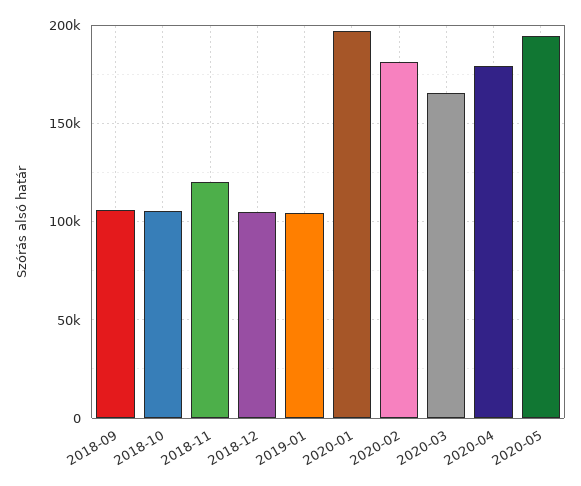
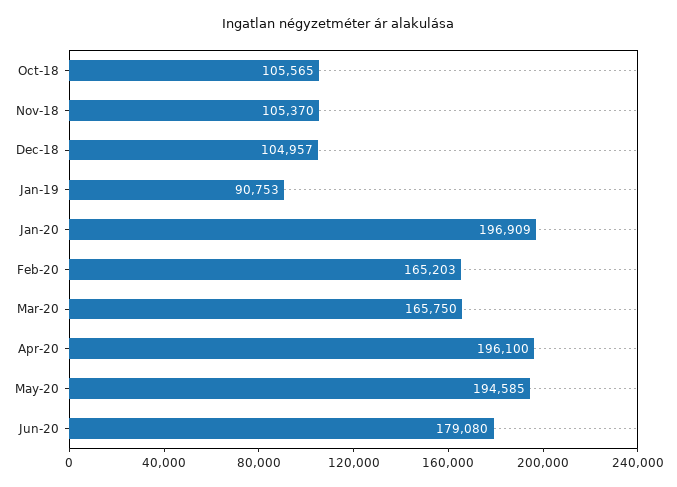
2018-09: 105000 -> none
2018-11: 120000 -> 105370
2019-01: 105000 -> 90753
2020-02: 180000 -> 165203
2020-04: 180000 -> 196100
Jun-20: none -> 179080

